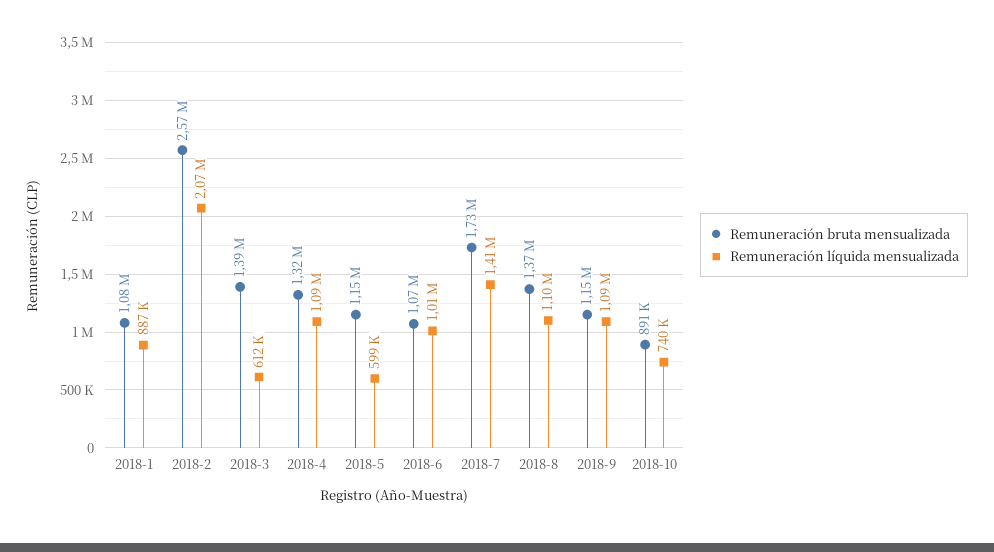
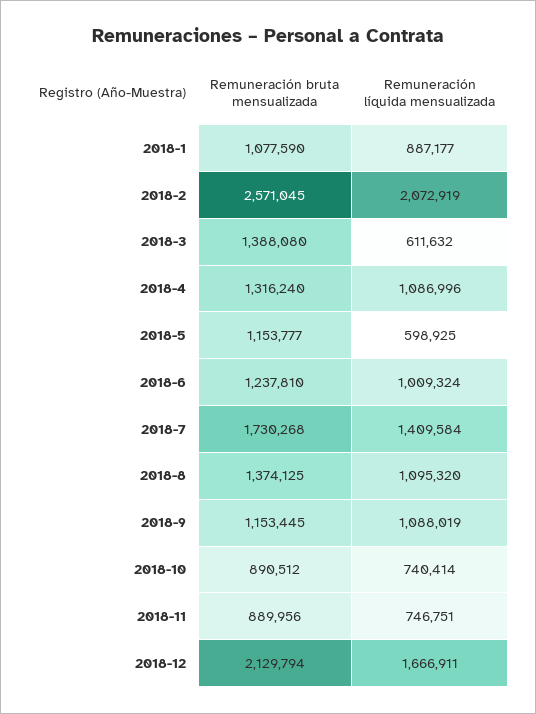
Remuneración bruta mensualizada, 2018-6: 1070000 -> 1237810
Remuneración bruta mensualizada, 2018-11: none -> 889956
Remuneración líquida mensualizada, 2018-11: none -> 746751
Remuneración bruta mensualizada, 2018-12: none -> 2129794
Remuneración líquida mensualizada, 2018-12: none -> 1666911

